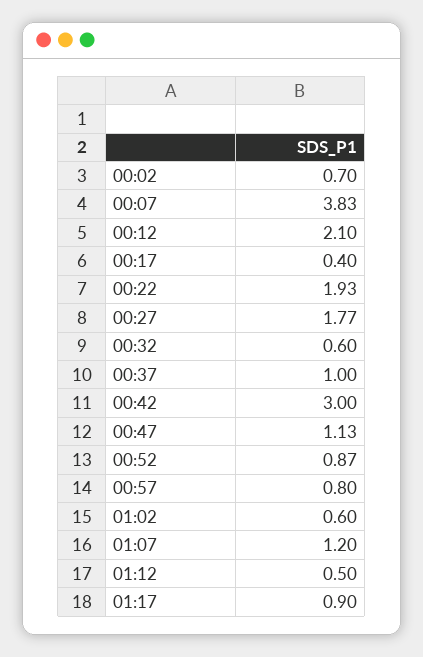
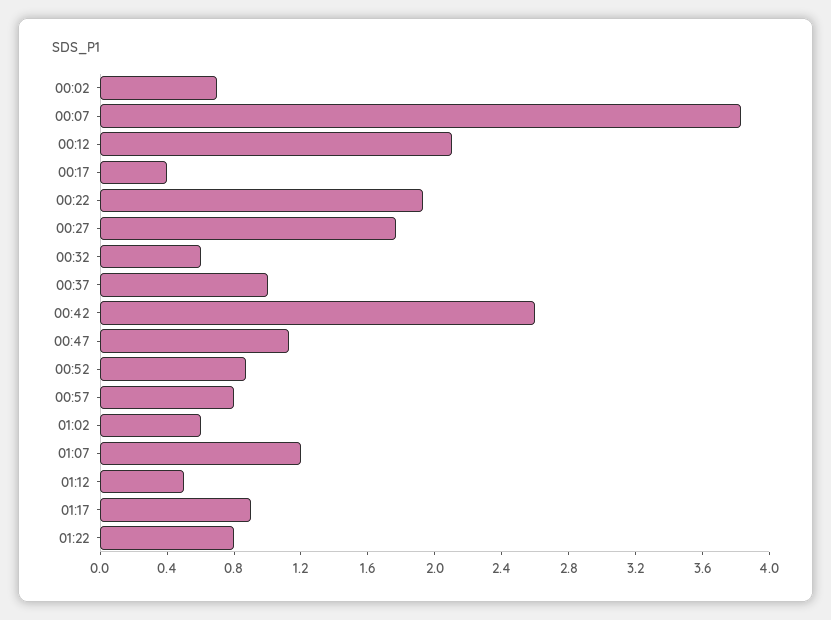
00:42: 3 -> 2.6
01:22: none -> 0.8

